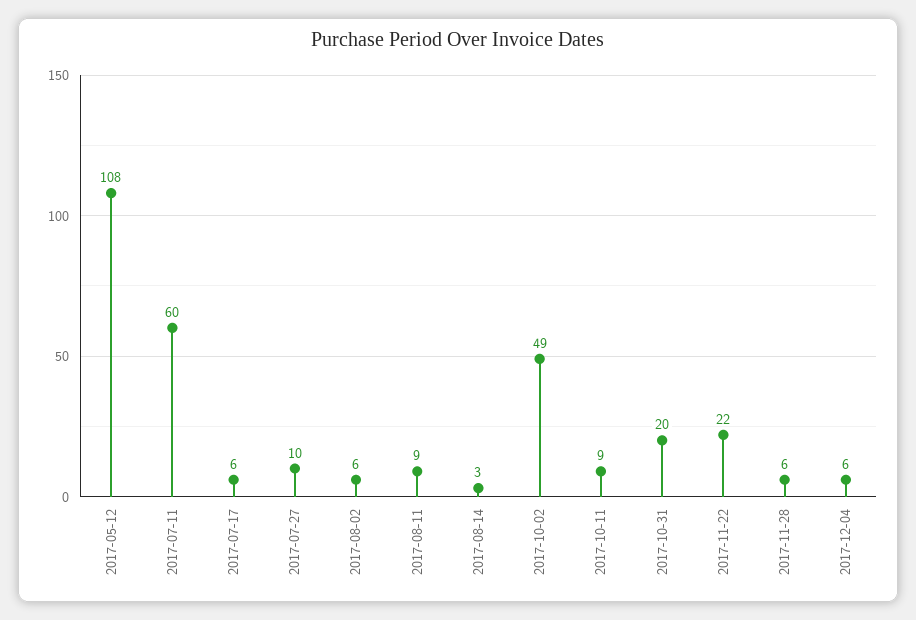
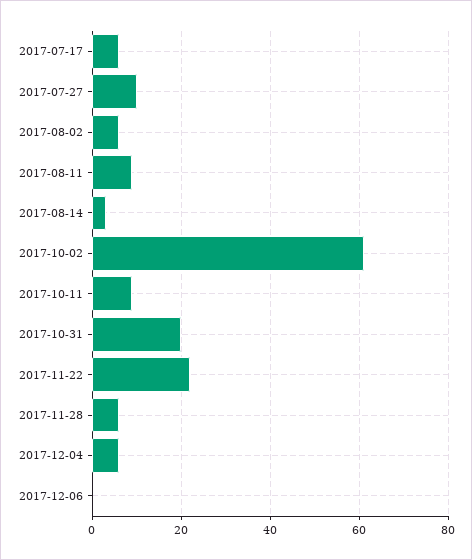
2017-05-12: 108 -> none
2017-07-11: 60 -> none
2017-10-02: 49 -> 60
2017-12-06: none -> 0

